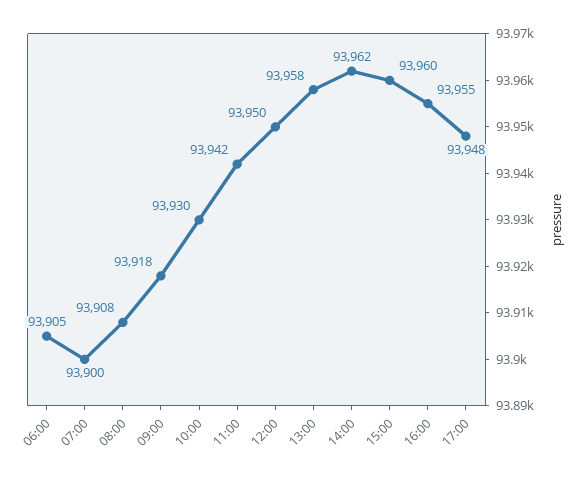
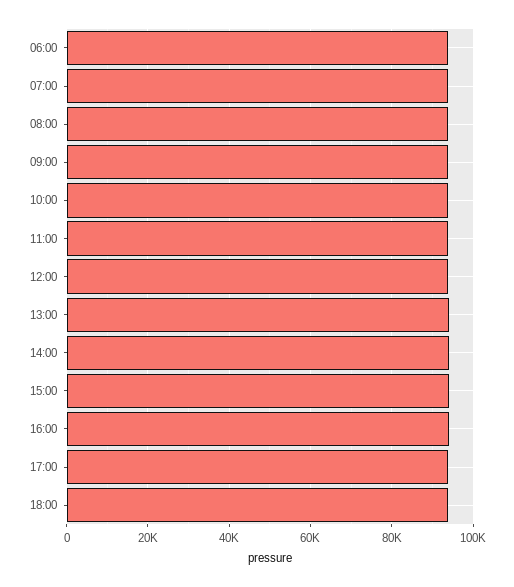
18:00: none -> 94000

